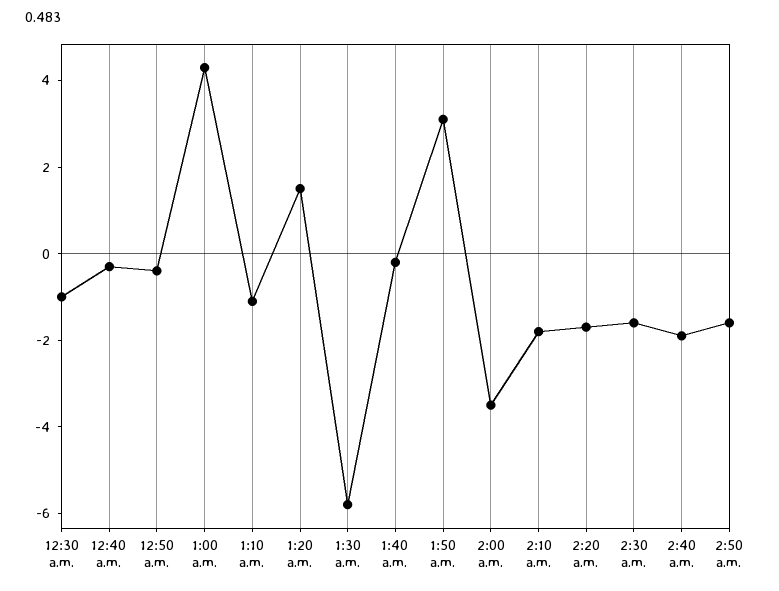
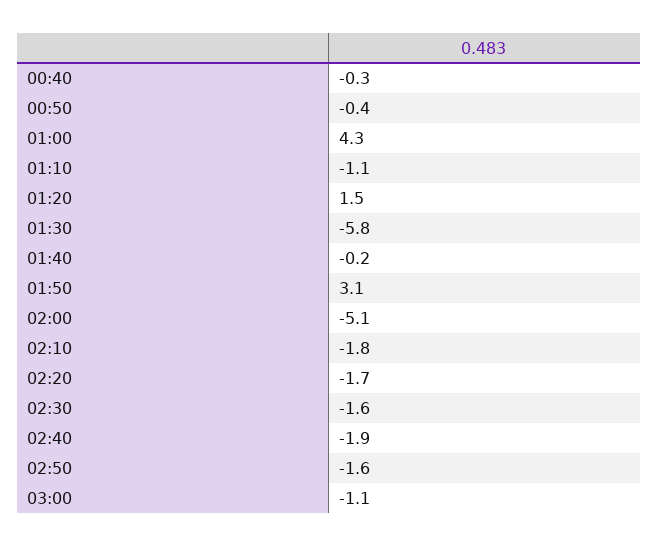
12:30 a.m.: -1 -> none
2:00 a.m.: -3.5 -> -5.1
03:00: none -> -1.1

